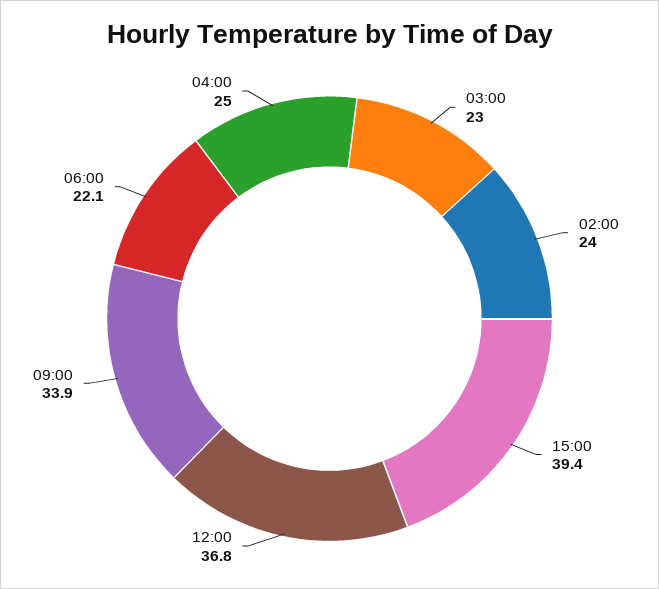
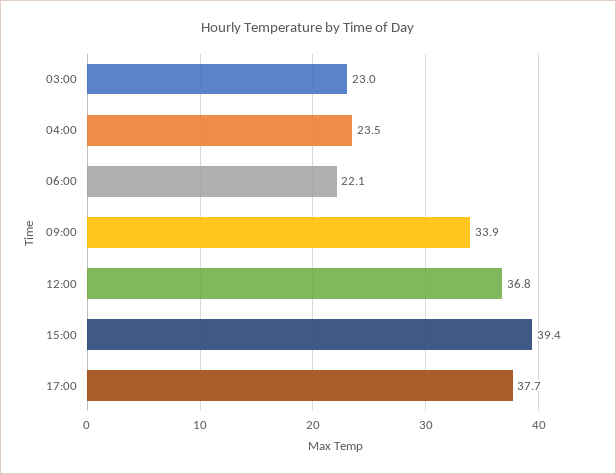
02:00: 24 -> none
04:00: 25 -> 23.5
17:00: none -> 37.7

